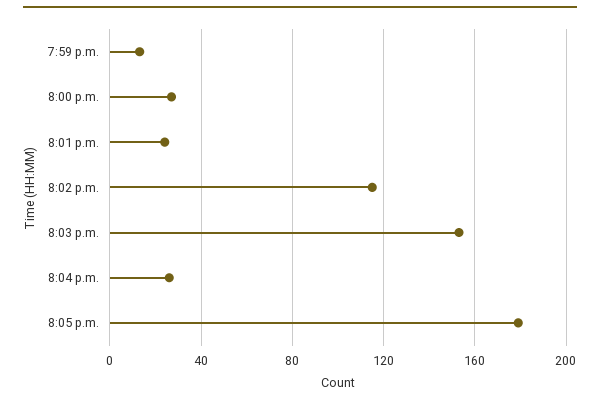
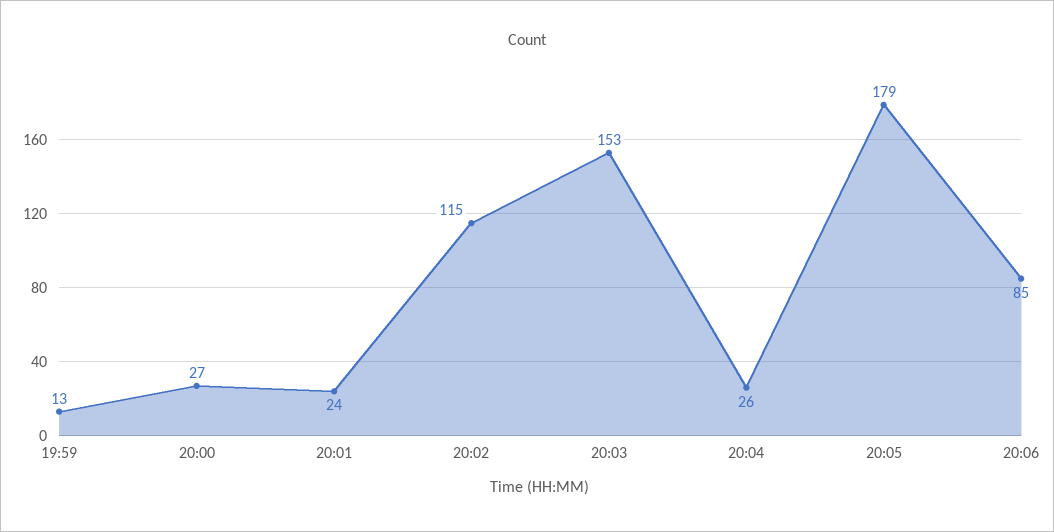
20:06: none -> 85

